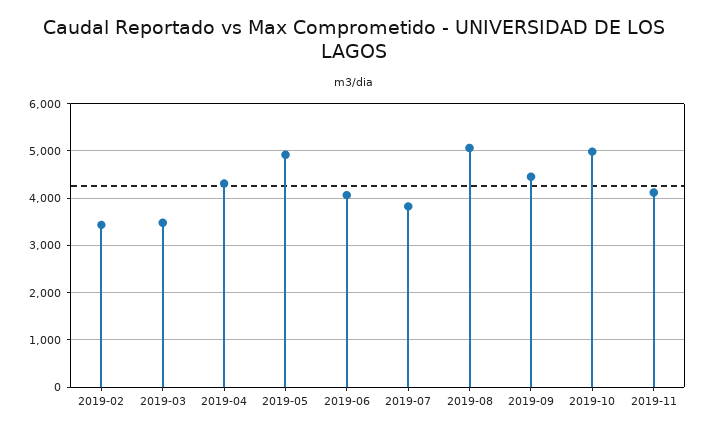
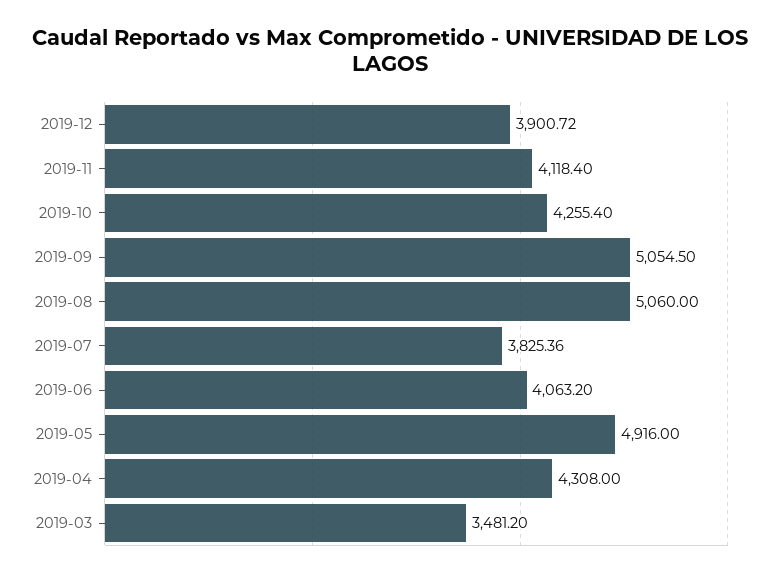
2019-02: 3400 -> none
2019-09: 4400 -> 5054.5
2019-10: 5000 -> 4255.4
2019-12: none -> 3900.72

